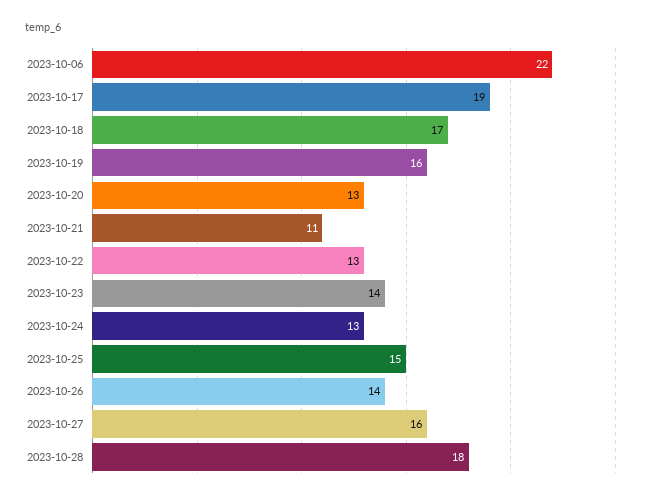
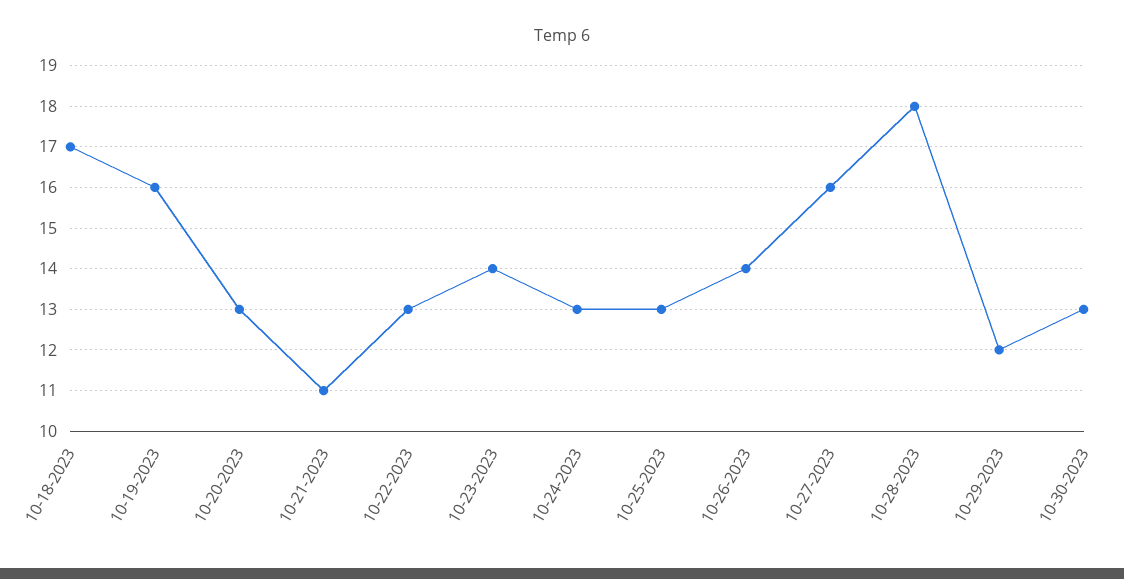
2023-10-06: 22 -> none
2023-10-17: 19 -> none
2023-10-25: 15 -> 13
10-29-2023: none -> 12
10-30-2023: none -> 13

